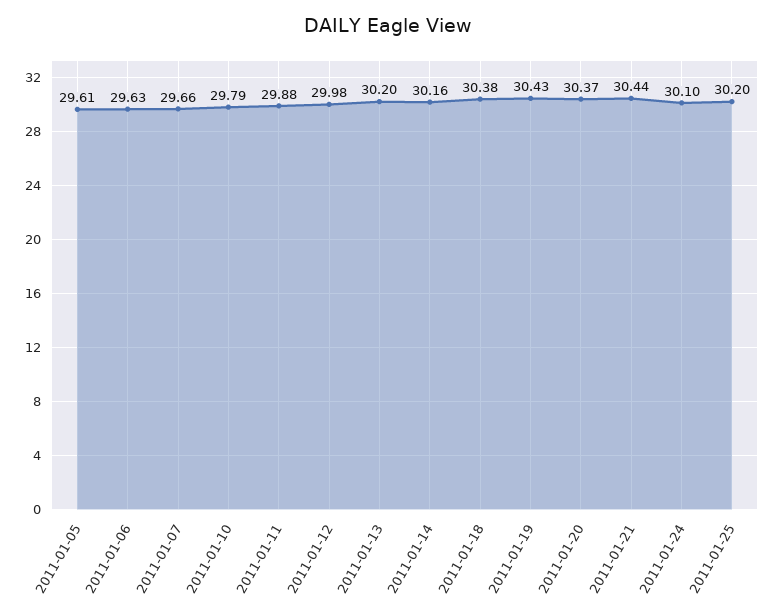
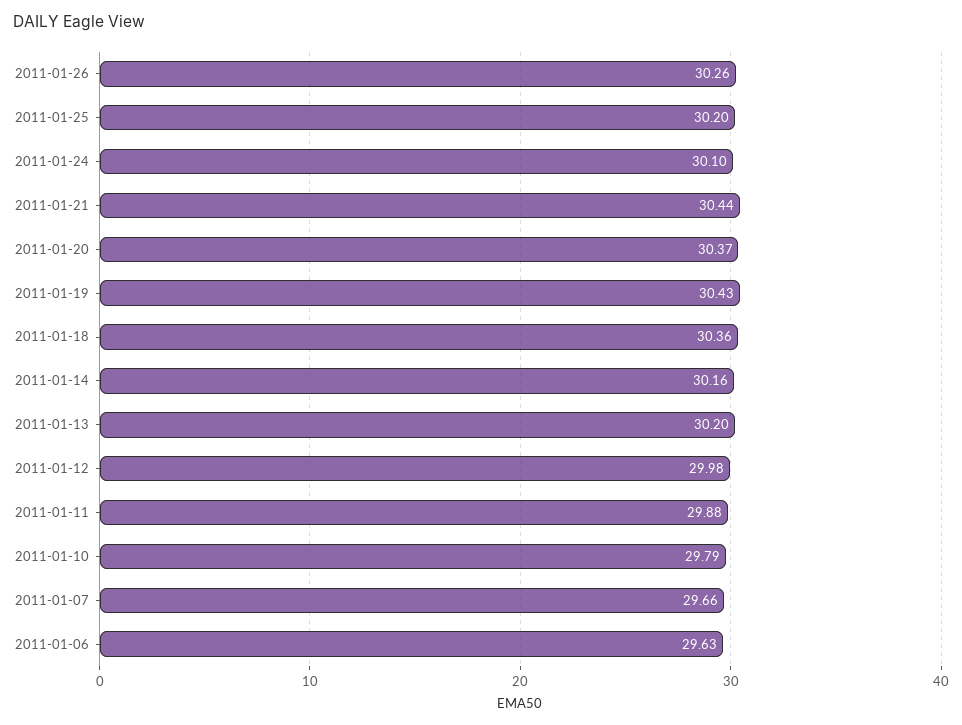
2011-01-05: 29.61 -> none
2011-01-18: 30.38 -> 30.36
2011-01-26: none -> 30.26

